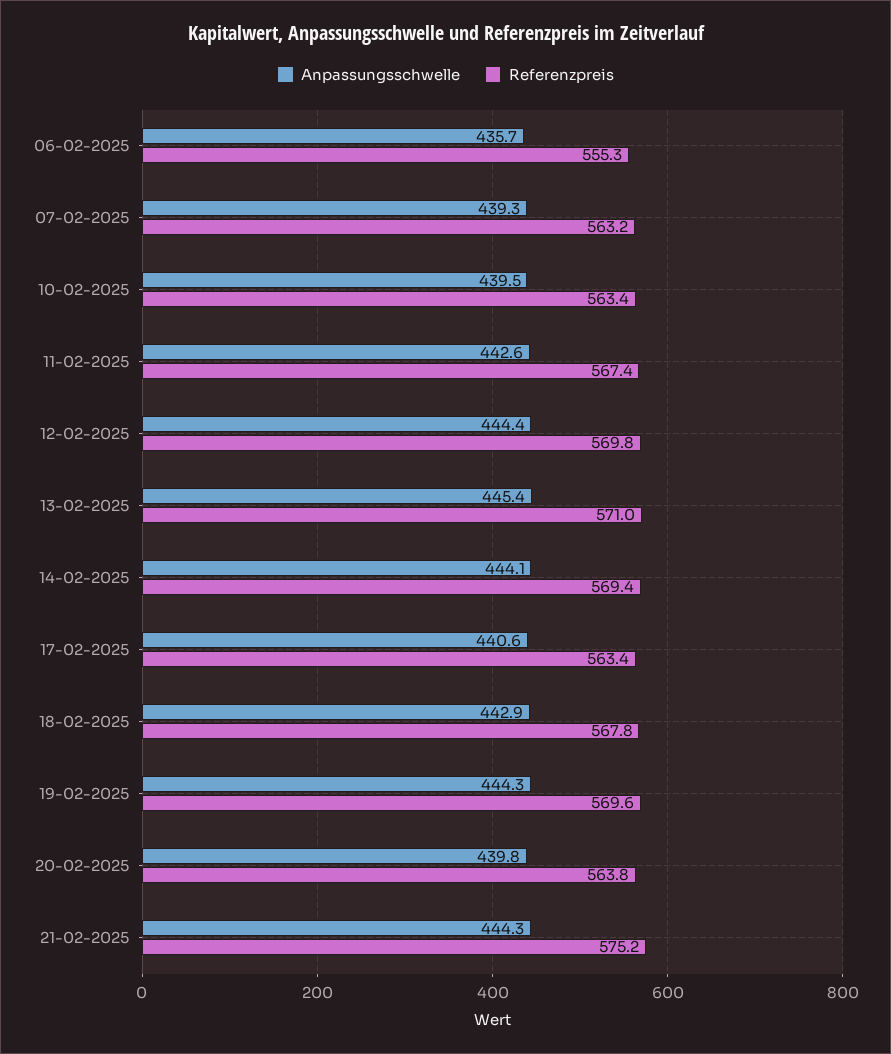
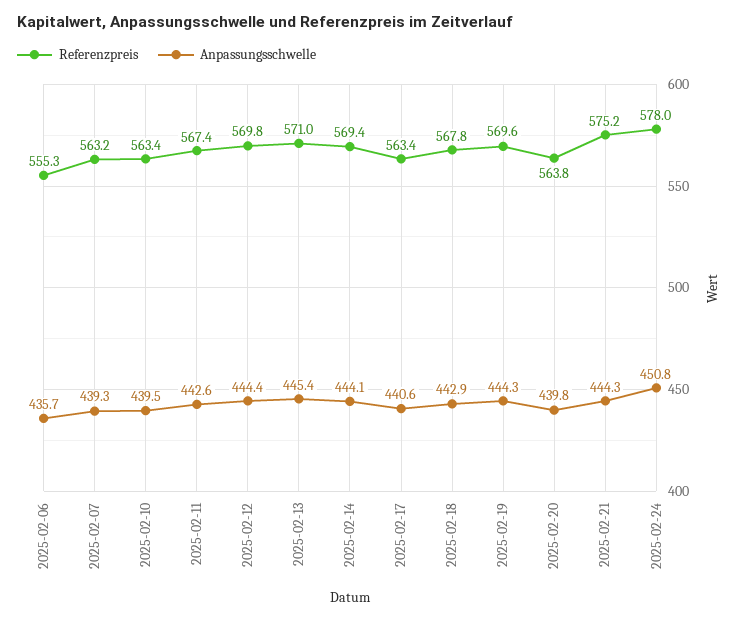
Referenzpreis, 2025-02-24: none -> 578
Anpassungsschwelle, 2025-02-24: none -> 450.8

